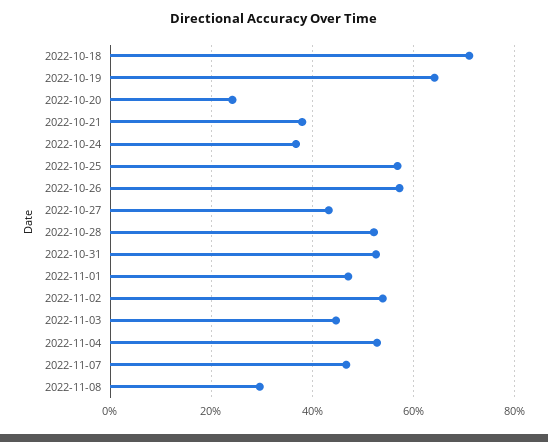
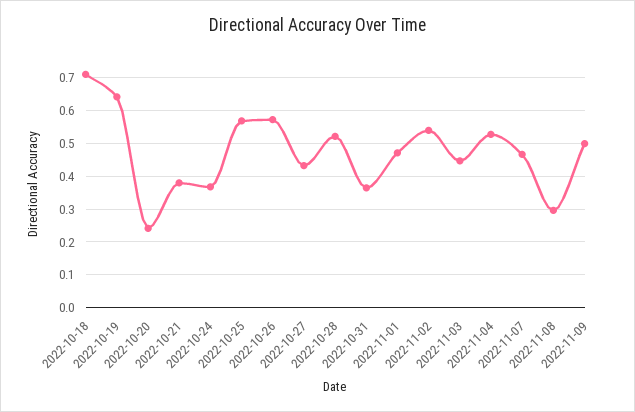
2022-10-31: 0.52 -> 0.36
2022-11-09: none -> 0.5

